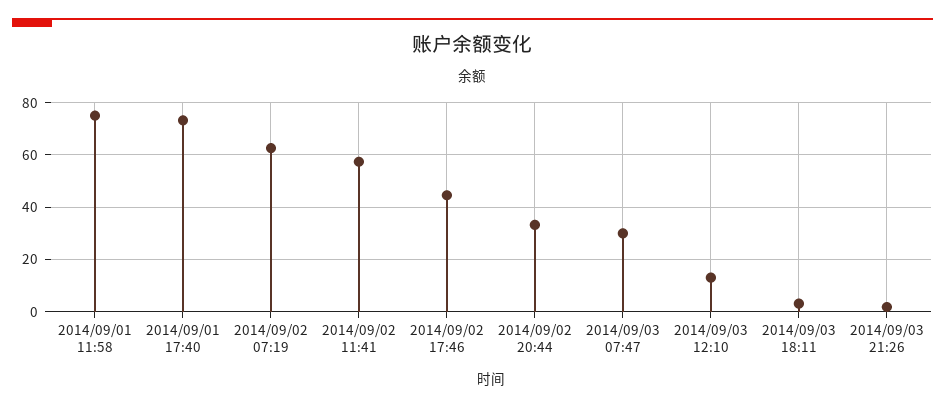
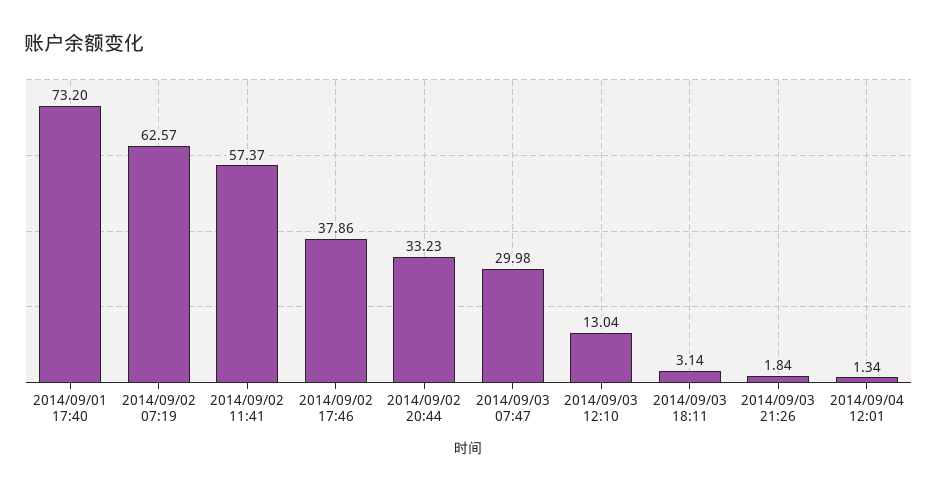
2014/09/01 11:58: 75 -> none
2014/09/02 17:46: 45 -> 37.86
2014/09/04 12:01: none -> 1.34

